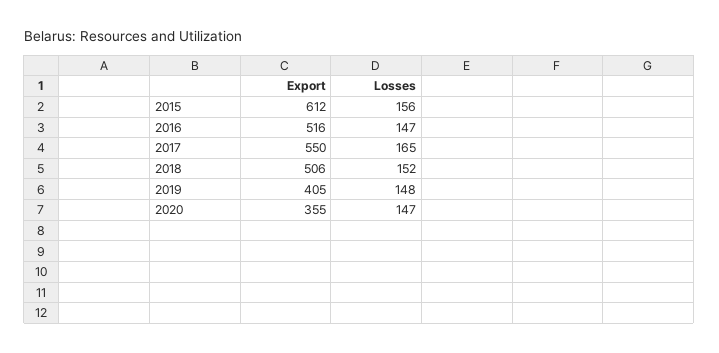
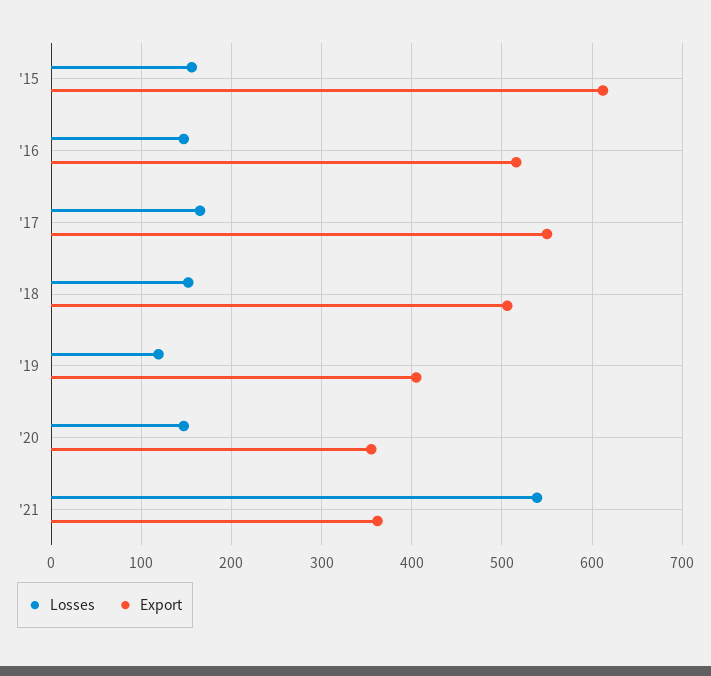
Losses, 2019: 148 -> 120
Losses, '21: none -> 540
Export, '21: none -> 360

